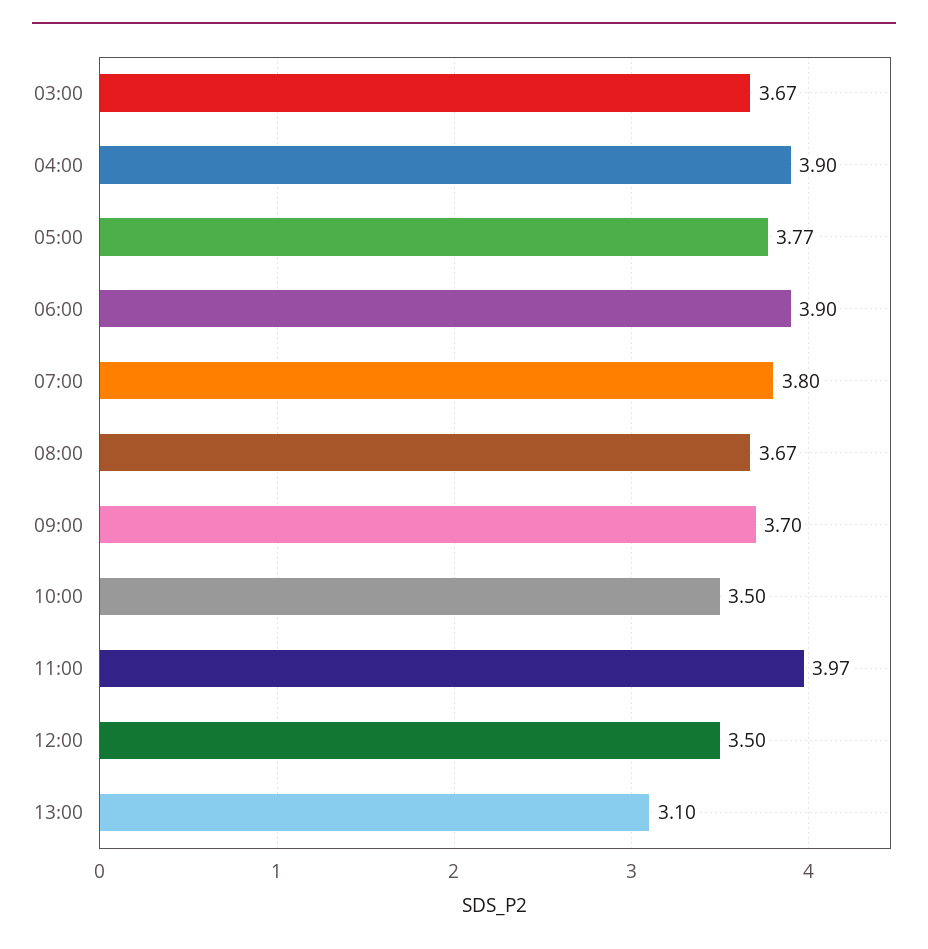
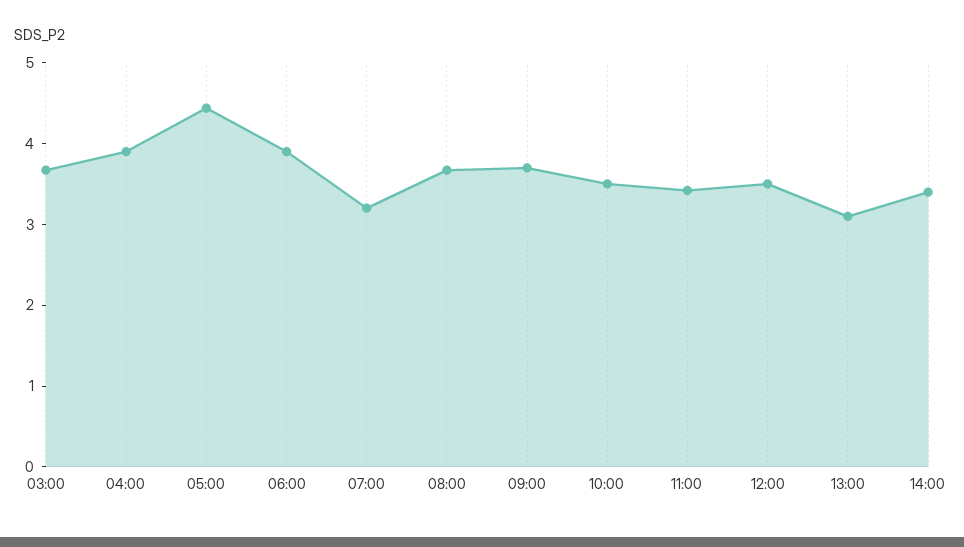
05:00: 3.77 -> 4.4
07:00: 3.8 -> 3.2
11:00: 3.97 -> 3.4
14:00: none -> 3.4

